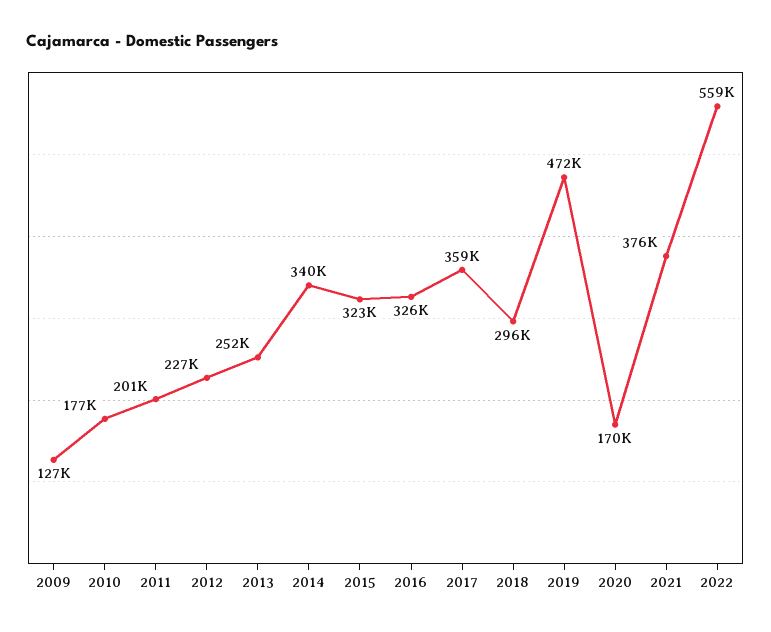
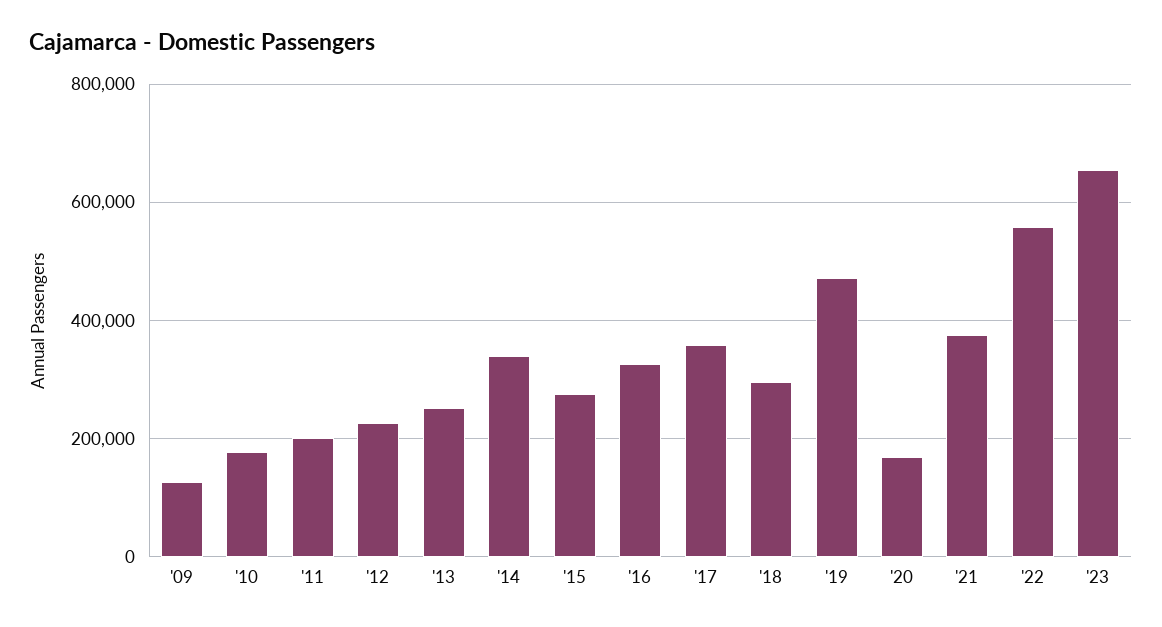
2015: 323000 -> 280000
'23: none -> 660000

